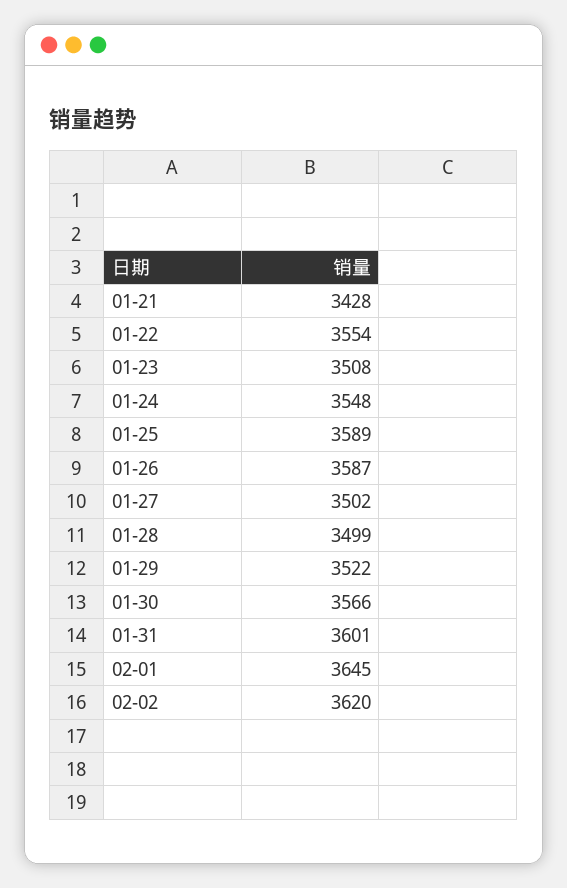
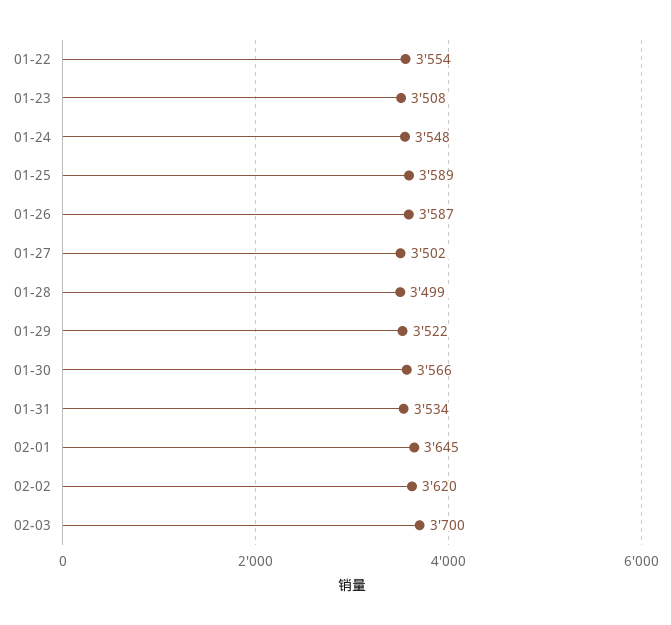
01-21: 3428 -> none
01-31: 3601 -> 3534
02-03: none -> 3700

